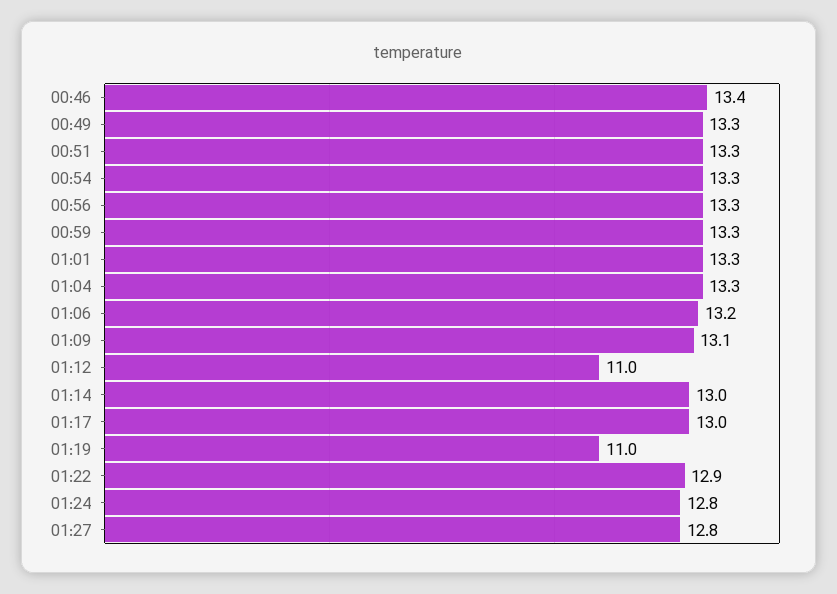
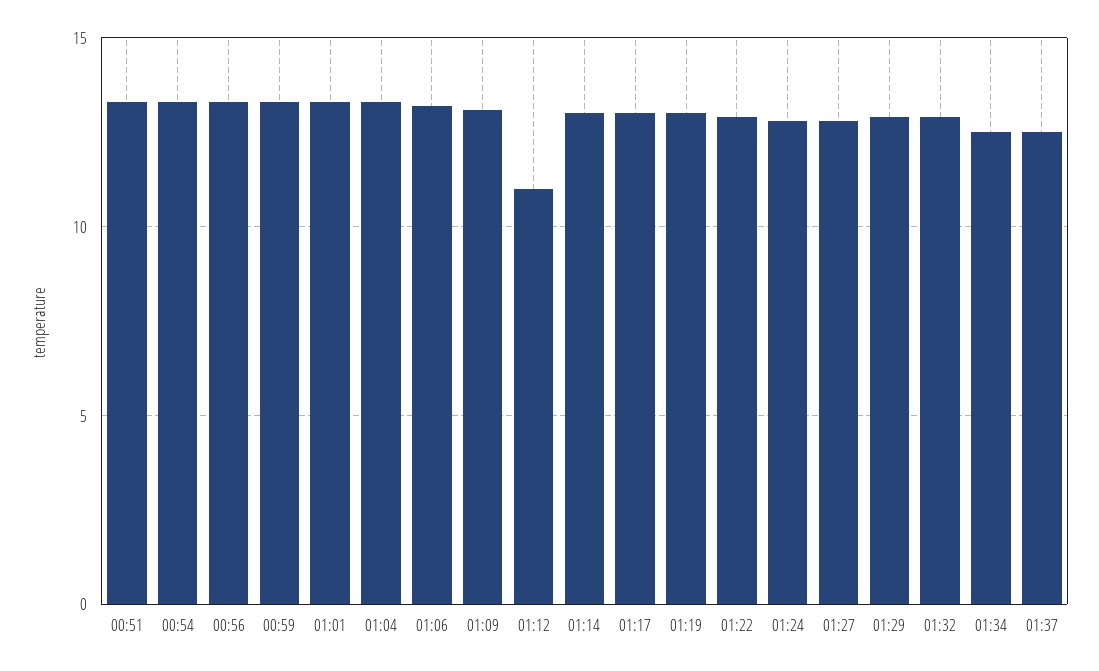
00:46: 13.4 -> none
00:49: 13.3 -> none
01:19: 11 -> 13
01:29: none -> 13
01:32: none -> 13
01:34: none -> 12.5
01:37: none -> 12.5

